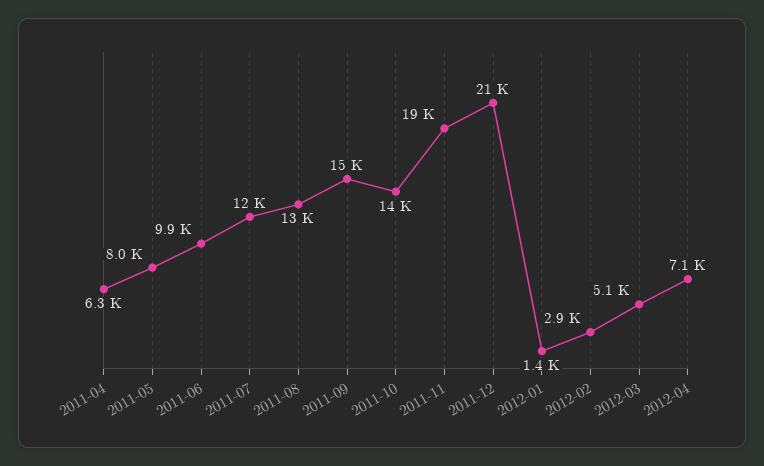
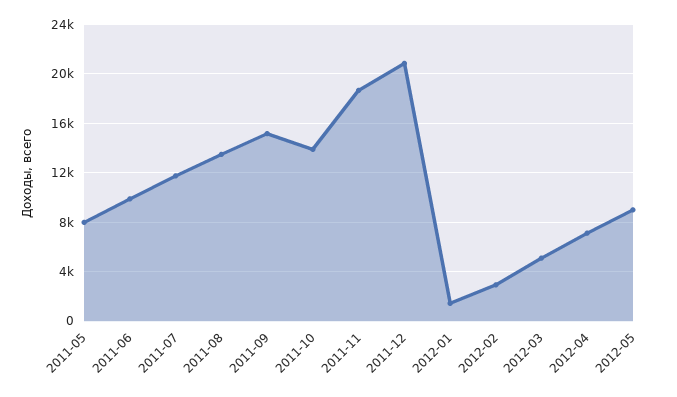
2011-04: 6300 -> none
2012-05: none -> 9000

